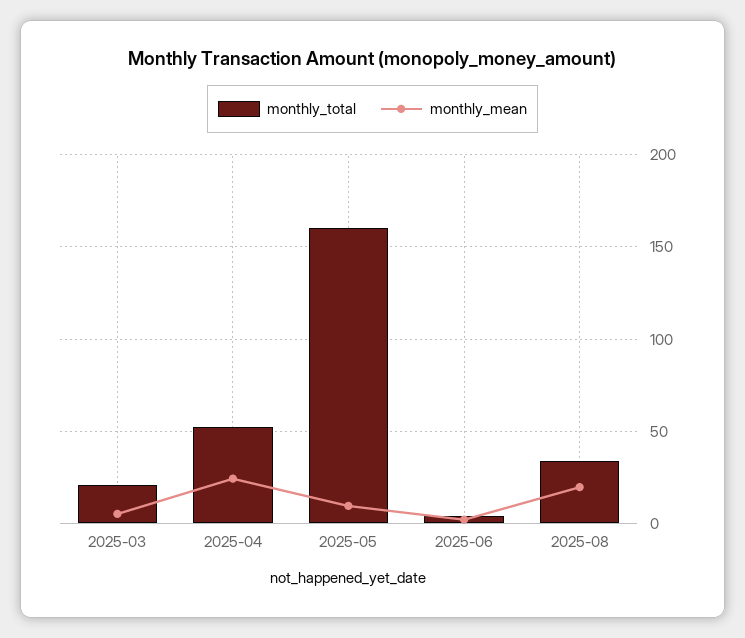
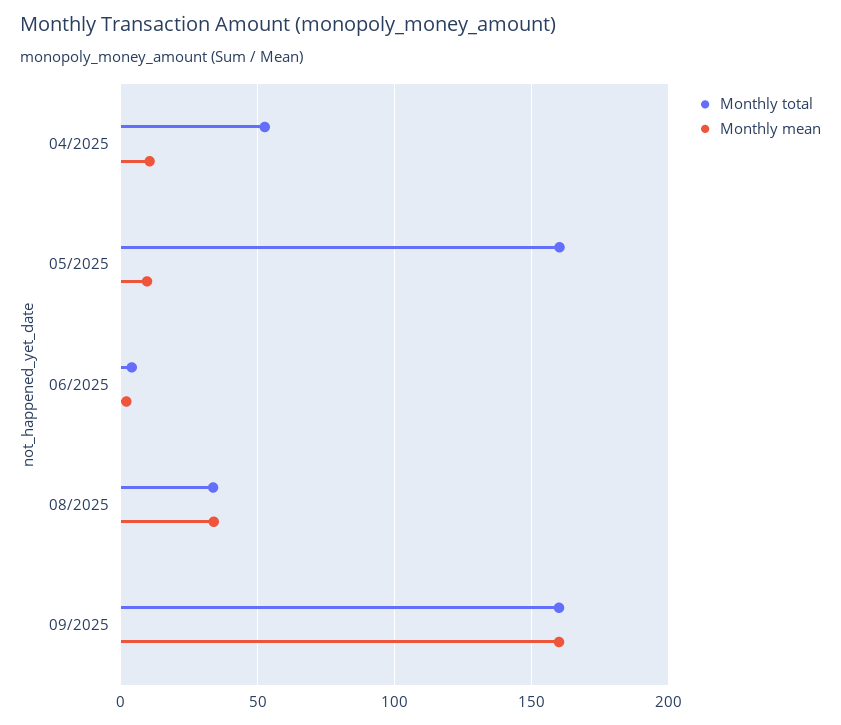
monthly_total, 2025-03: 20 -> none
monthly_mean, 2025-03: 5 -> none
monthly_mean, 2025-04: 25 -> 10
monthly_mean, 2025-08: 20 -> 35
monthly_total, 09/2025: none -> 160
monthly_mean, 09/2025: none -> 160

